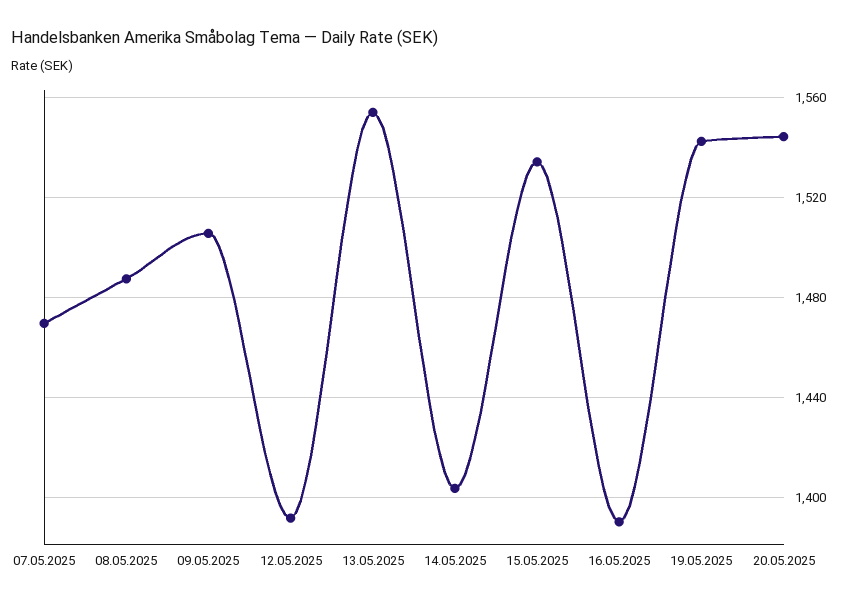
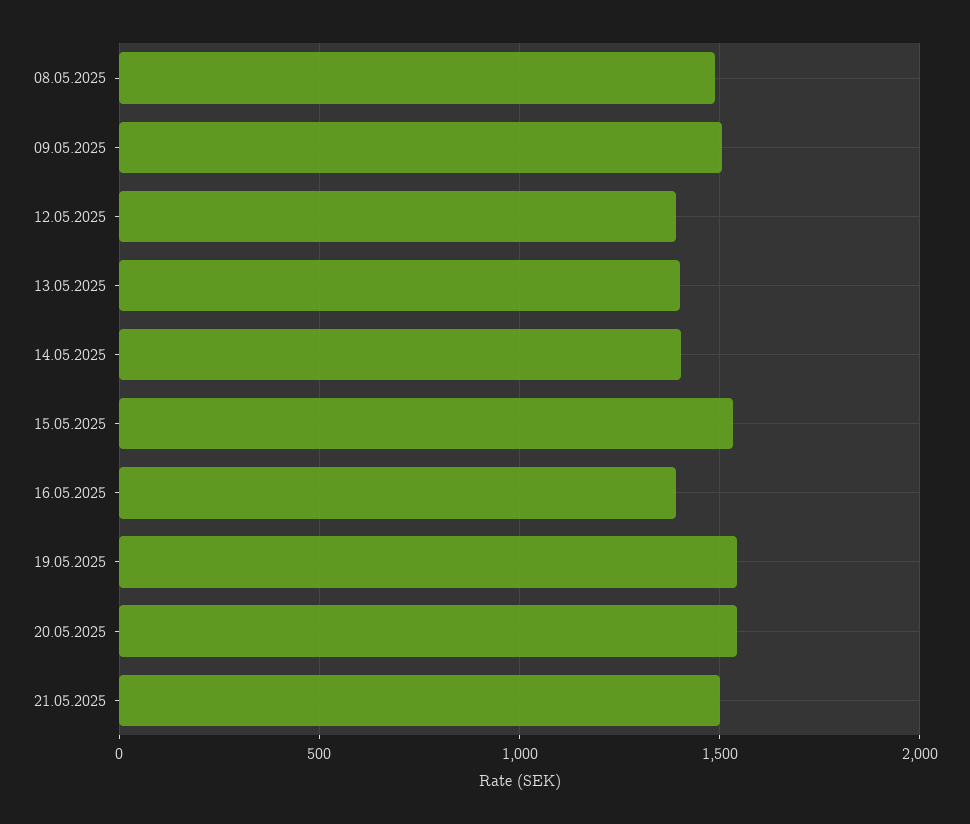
07.05.2025: 1470 -> none
13.05.2025: 1555 -> 1400
21.05.2025: none -> 1500

